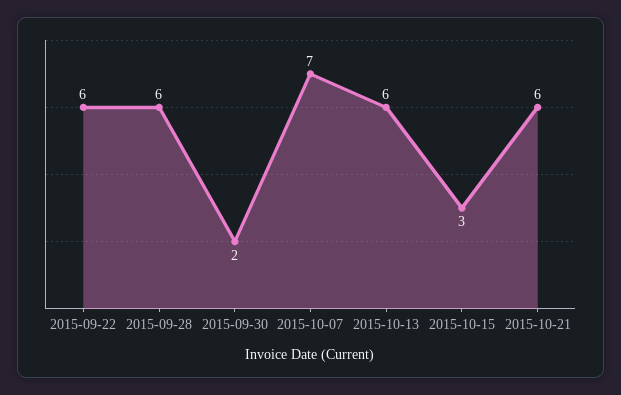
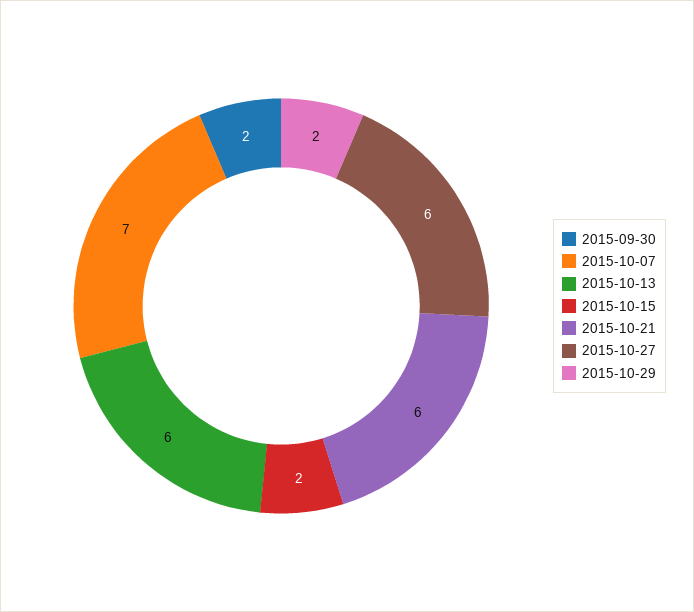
2015-09-22: 6 -> none
2015-09-28: 6 -> none
2015-10-15: 3 -> 2
2015-10-27: none -> 6
2015-10-29: none -> 2

